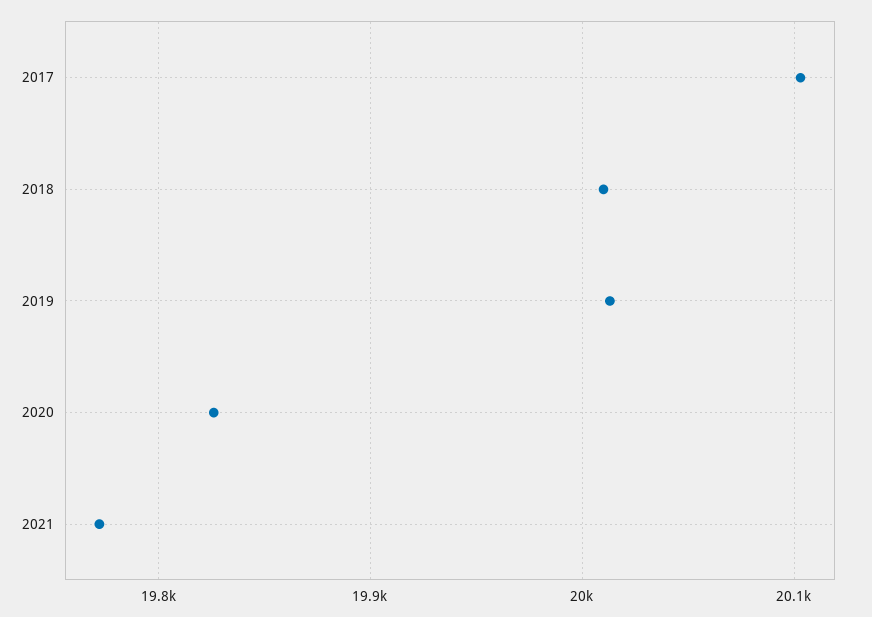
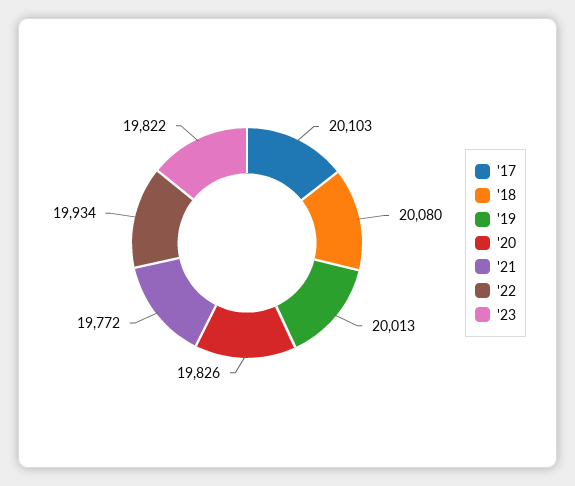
2018: 20010 -> 20080
'22: none -> 19934
'23: none -> 19822

